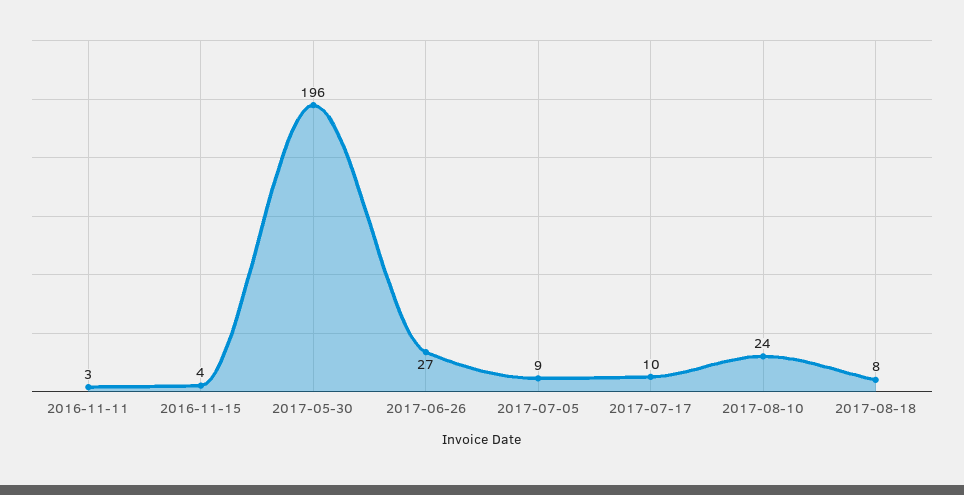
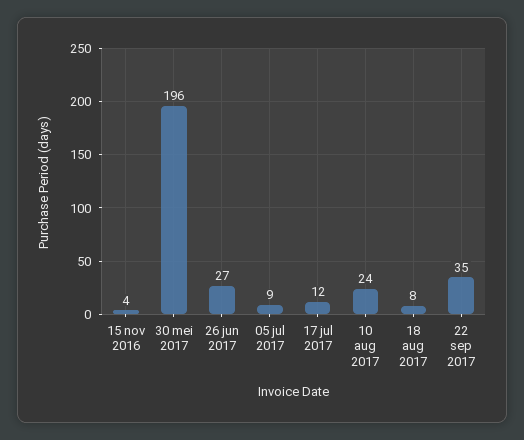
2016-11-11: 3 -> none
2017-07-17: 10 -> 12
22 sep 2017: none -> 35

